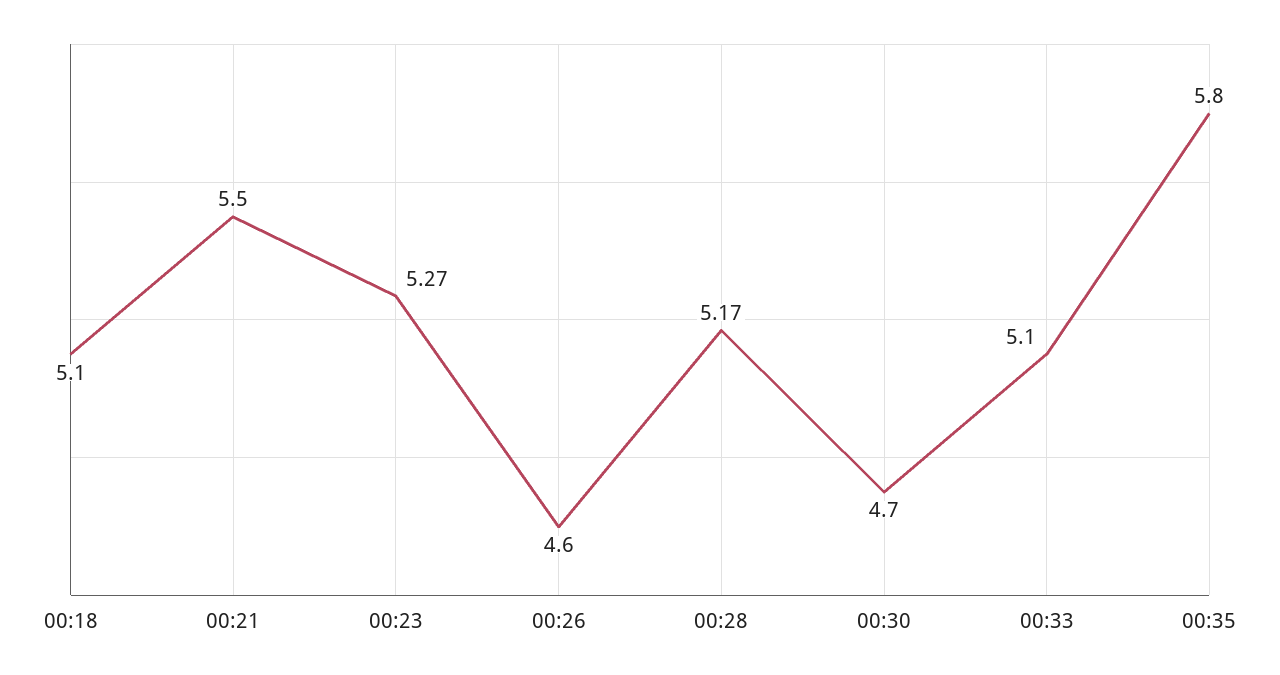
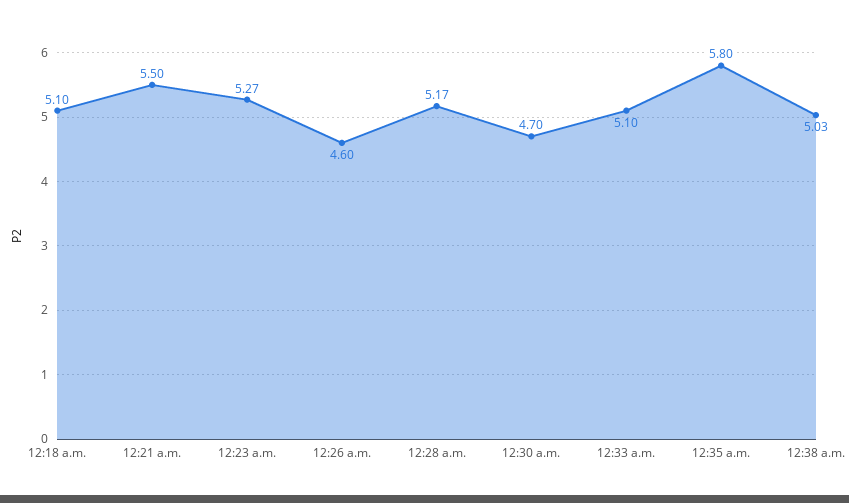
12:38 a.m.: none -> 5.03

